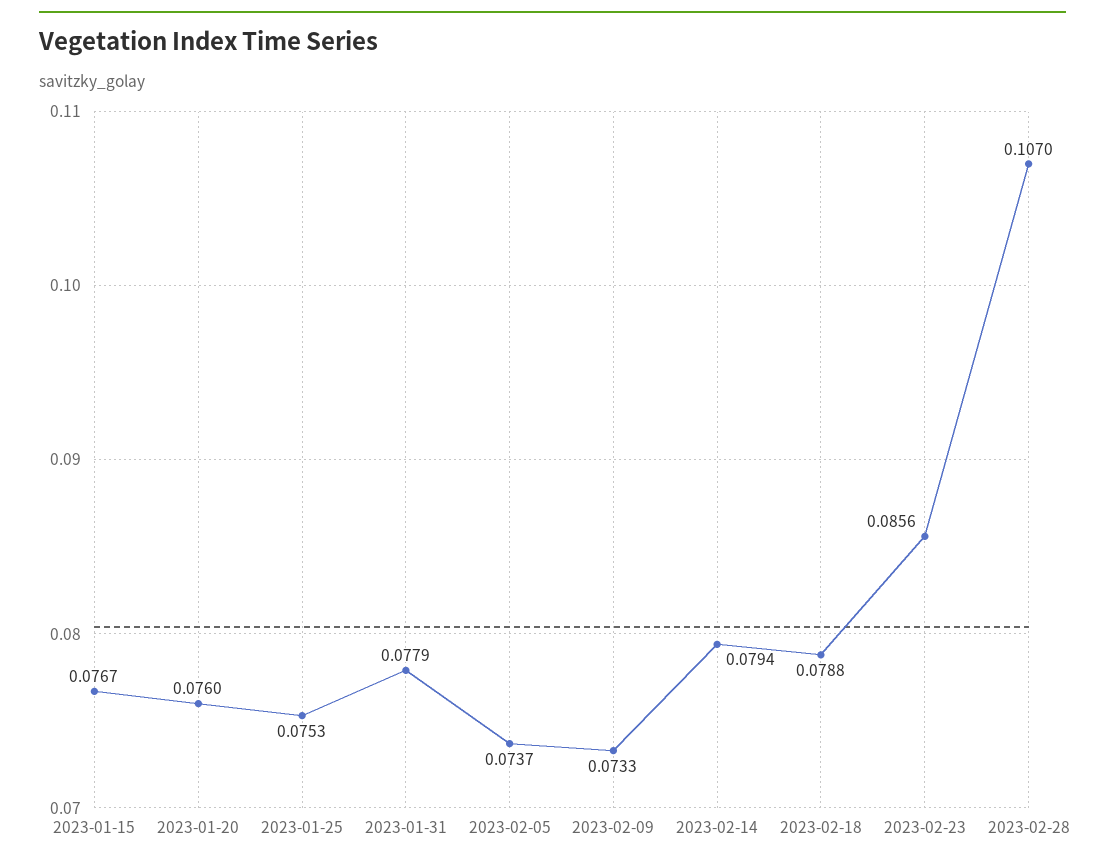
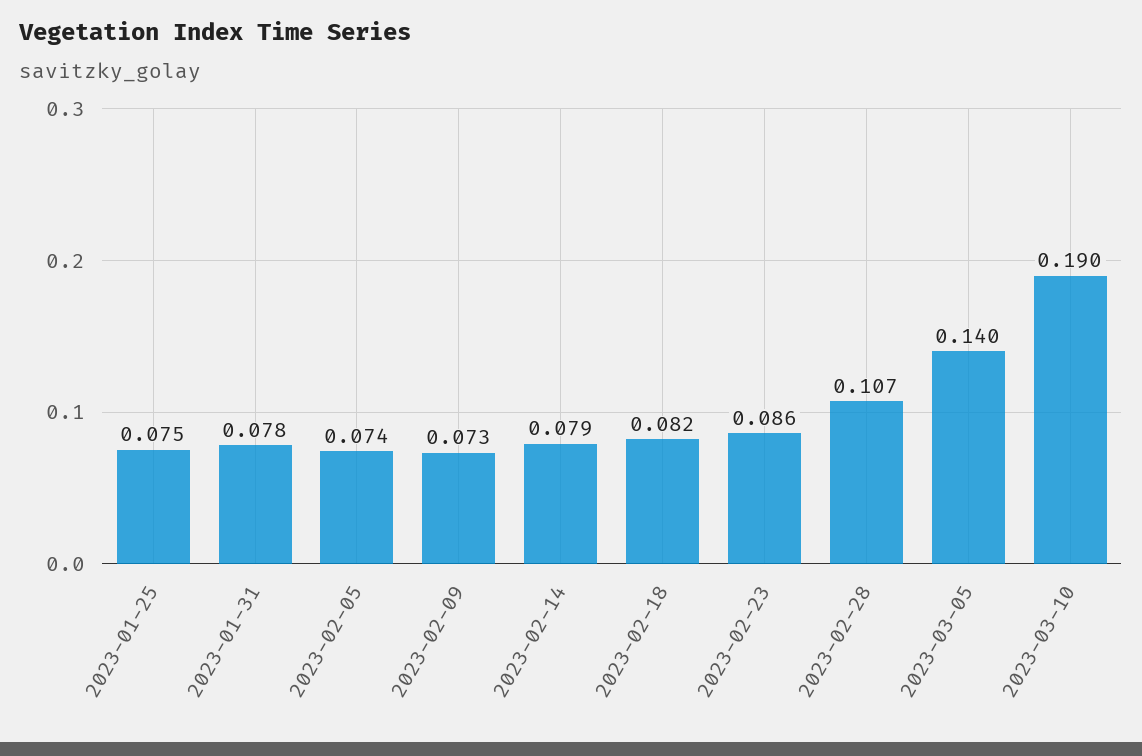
2023-01-15: 0.0767 -> none
2023-01-20: 0.076 -> none
2023-02-18: 0.0788 -> 0.082
2023-03-05: none -> 0.14
2023-03-10: none -> 0.19

